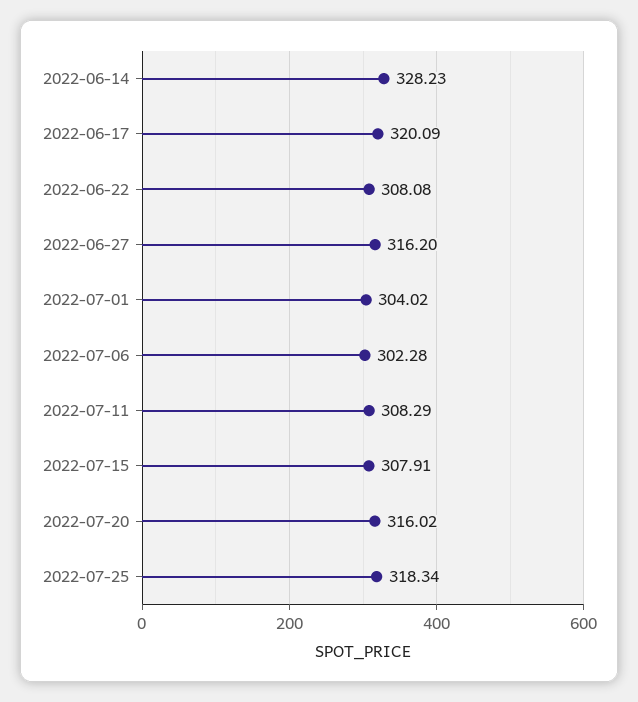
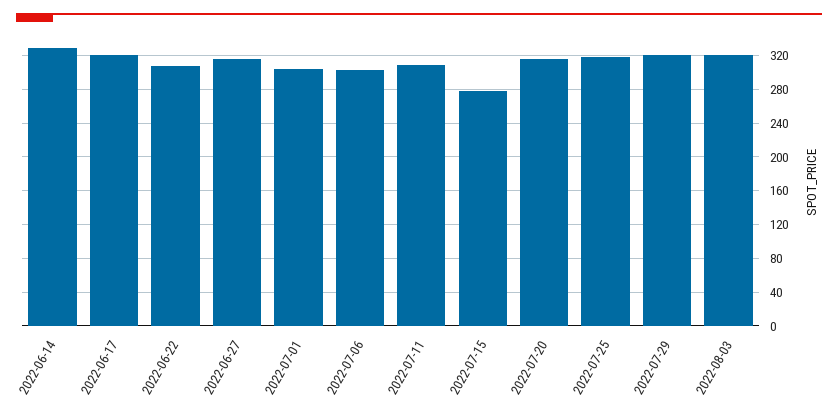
2022-07-15: 307.91 -> 280
2022-07-29: none -> 320
2022-08-03: none -> 320

